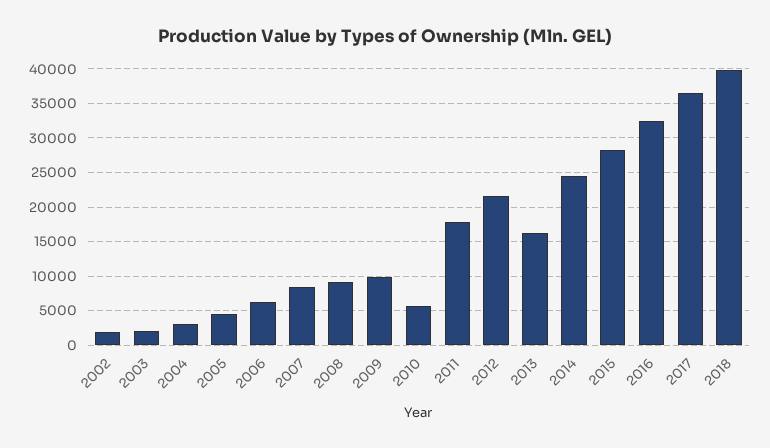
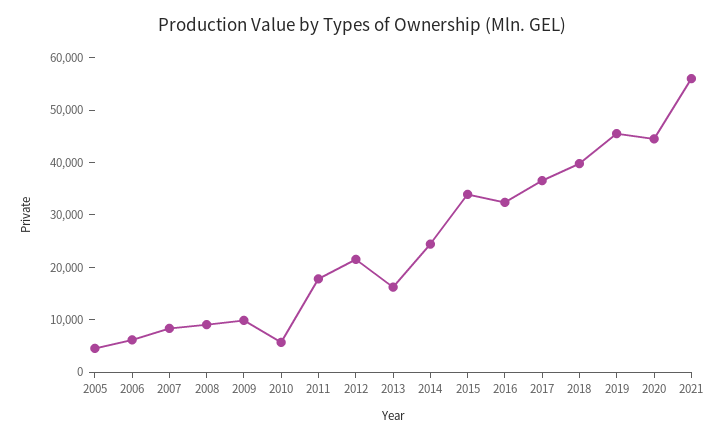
2002: 2000 -> none
2003: 2000 -> none
2004: 3000 -> none
2015: 28000 -> 34000
2019: none -> 46000
2020: none -> 44000
2021: none -> 56000

